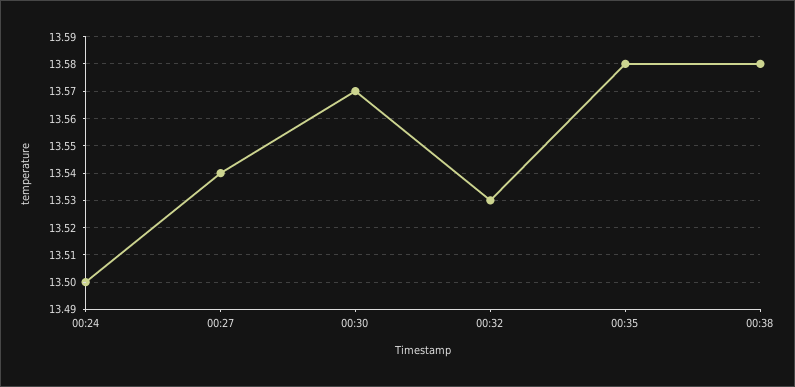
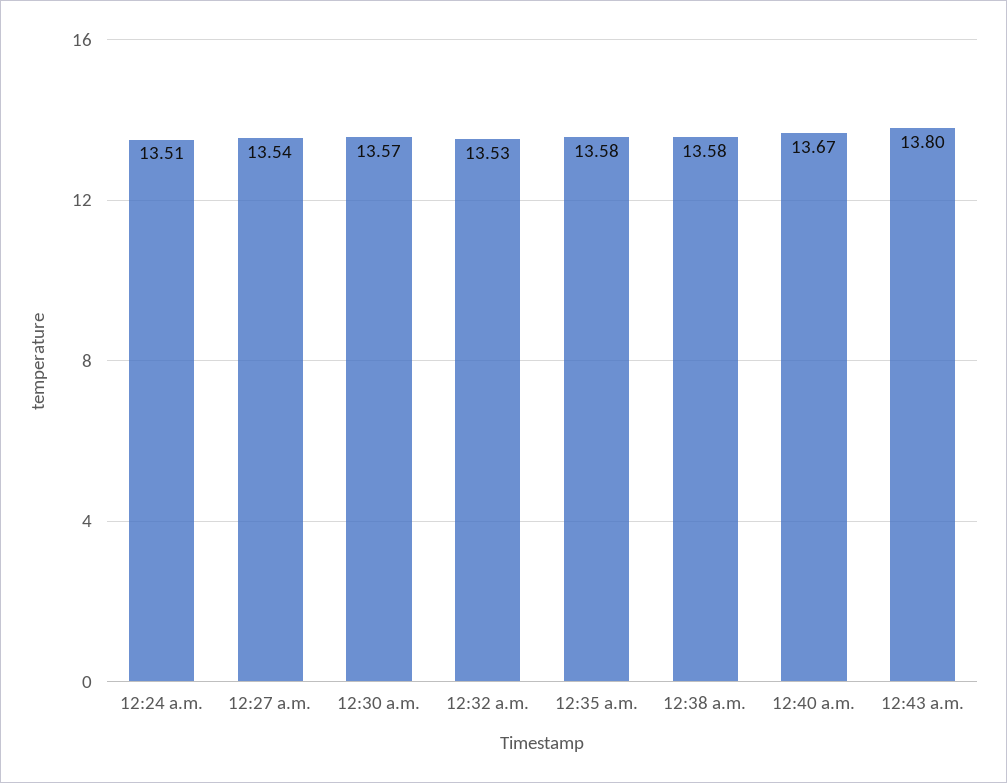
00:24: 13.5 -> 13.51
12:40 a.m.: none -> 13.67
12:43 a.m.: none -> 13.8

